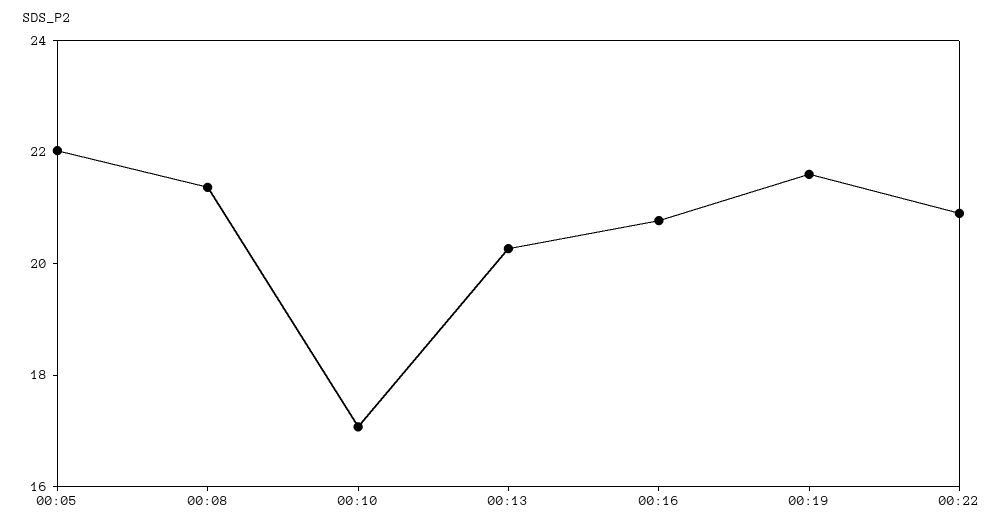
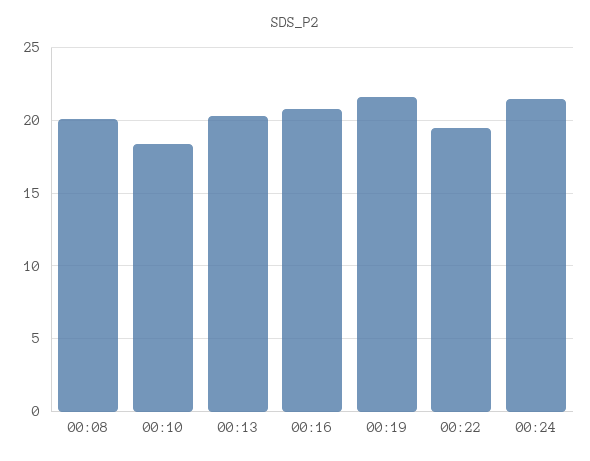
00:05: 22 -> none
00:08: 21.5 -> 20
00:10: 17 -> 18.5
00:22: 21 -> 19.5
00:24: none -> 21.5

